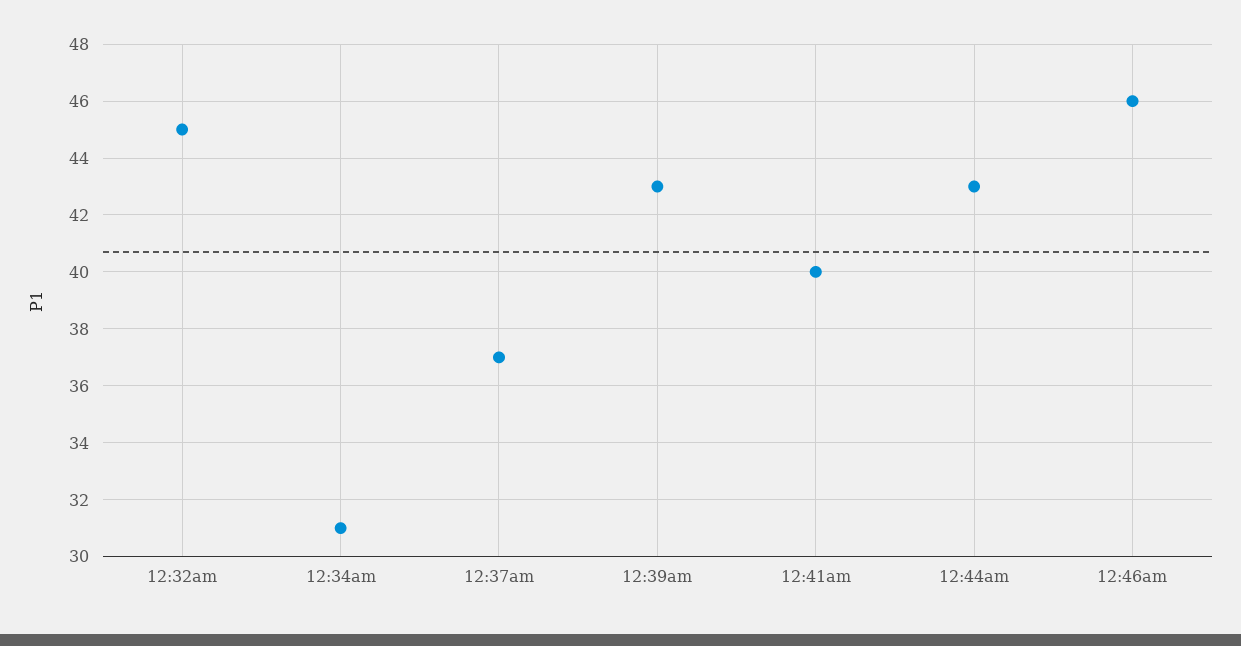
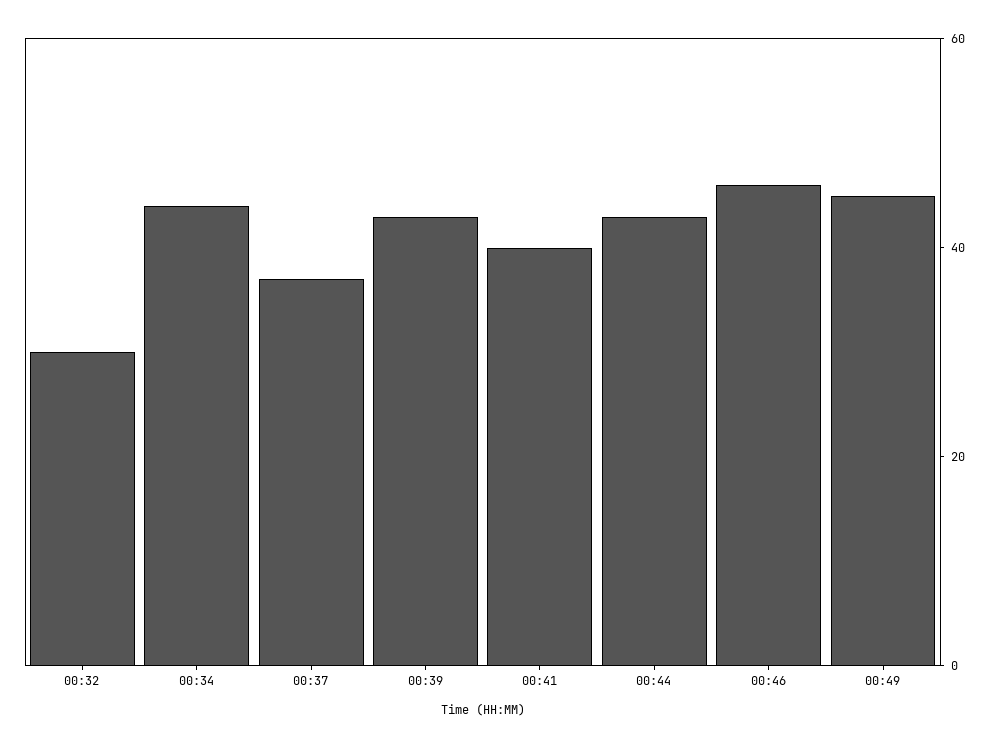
12:32am: 45 -> 30
12:34am: 31 -> 45
00:49: none -> 45

